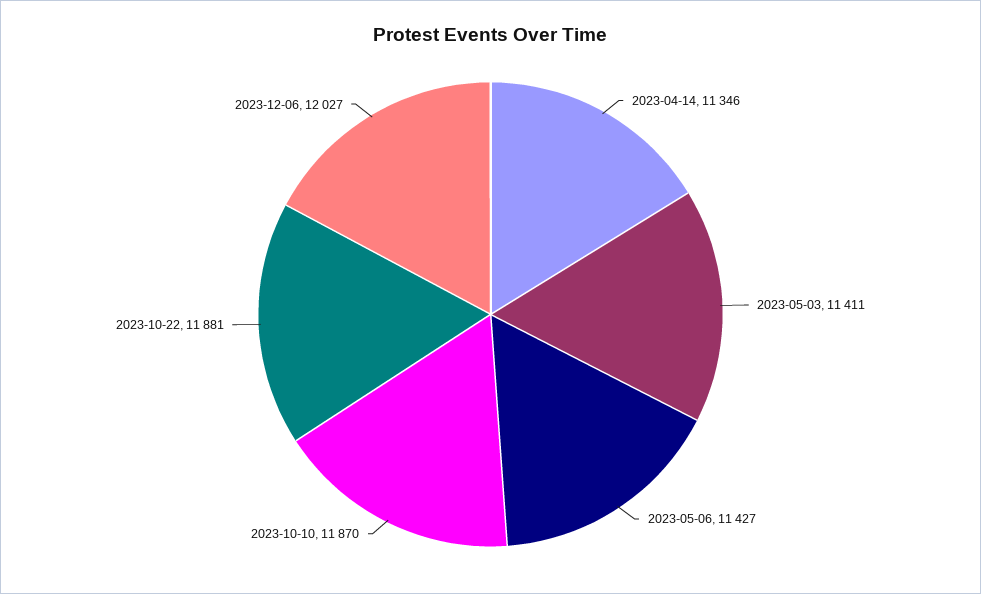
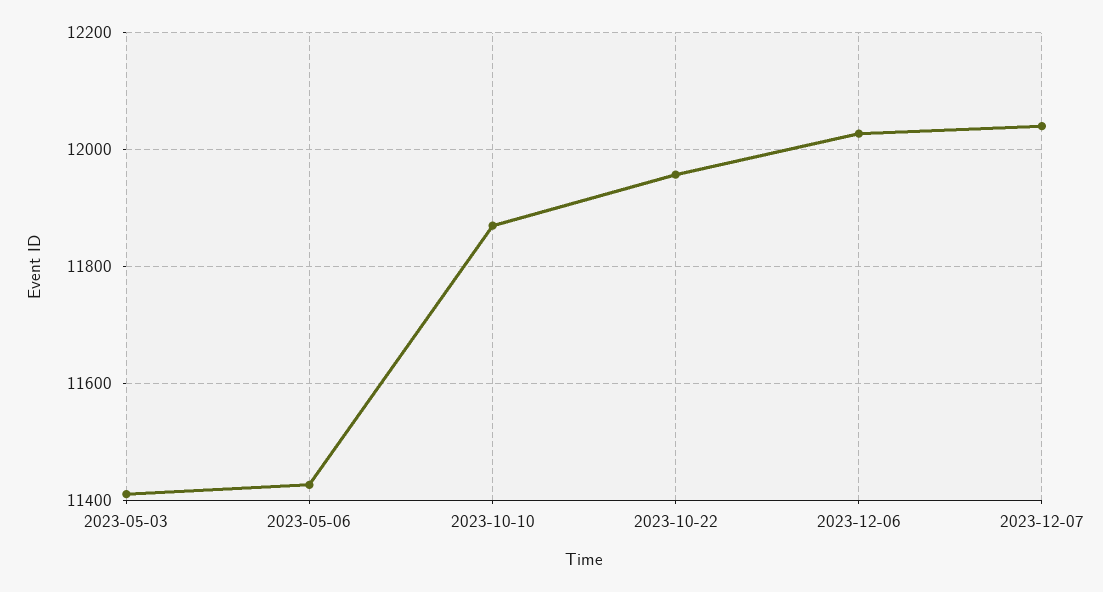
2023-04-14: 11346 -> none
2023-10-22: 11881 -> 11960
2023-12-07: none -> 12040

